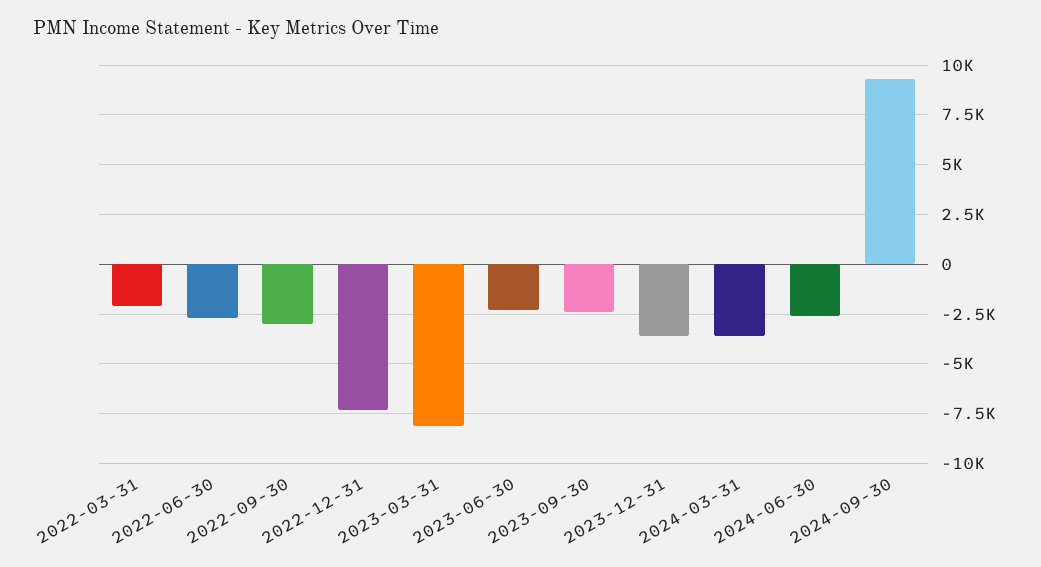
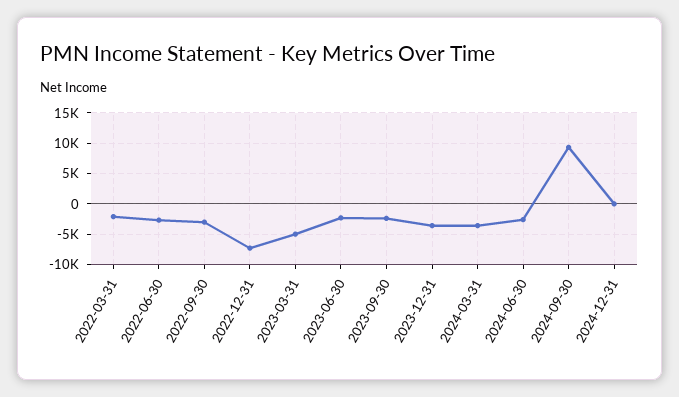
2023-03-31: -8000 -> -5000
2024-12-31: none -> 0

